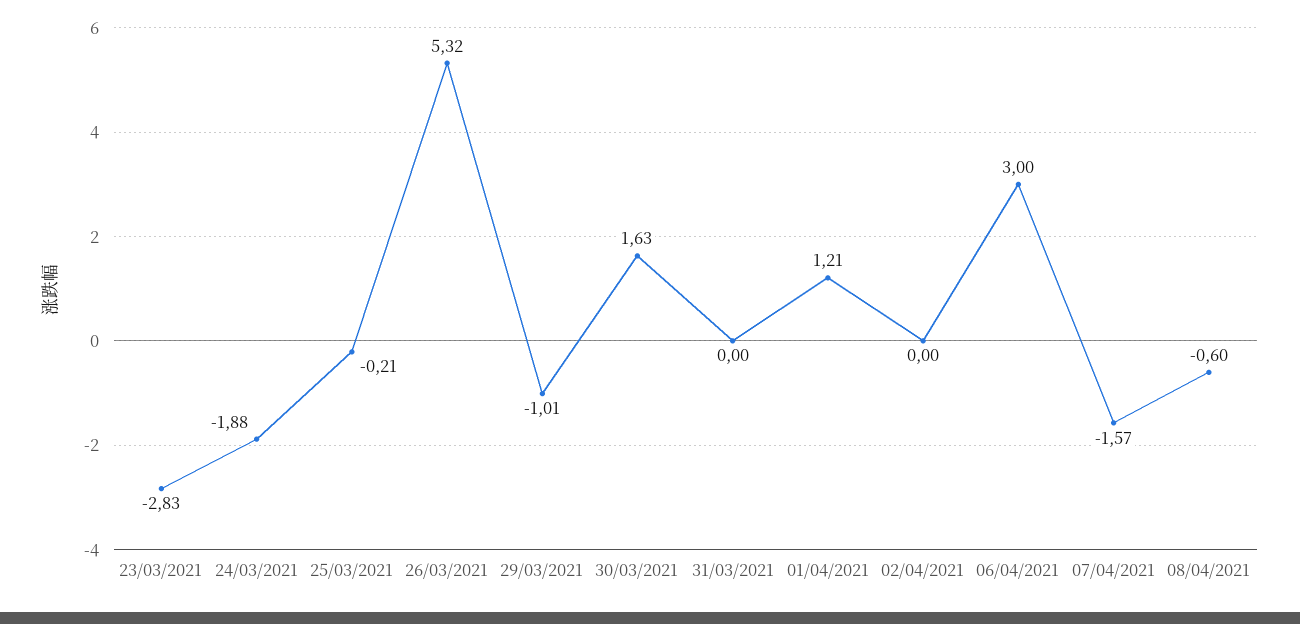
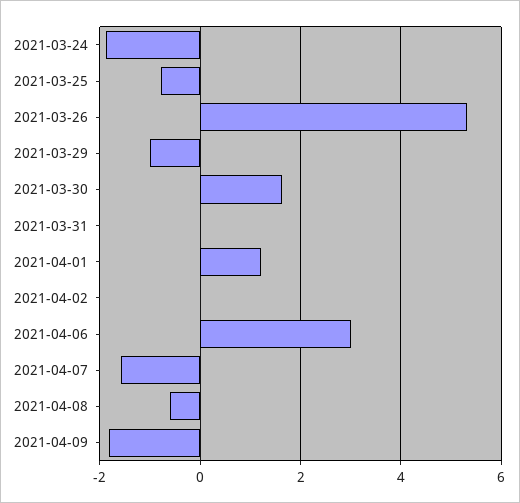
23/03/2021: -2.83 -> none
25/03/2021: -0.21 -> -0.8
2021-04-09: none -> -1.8

